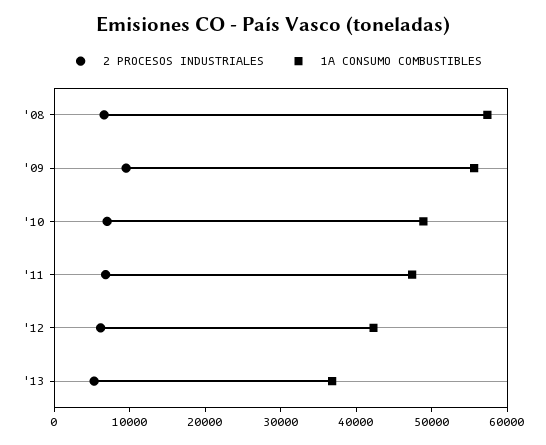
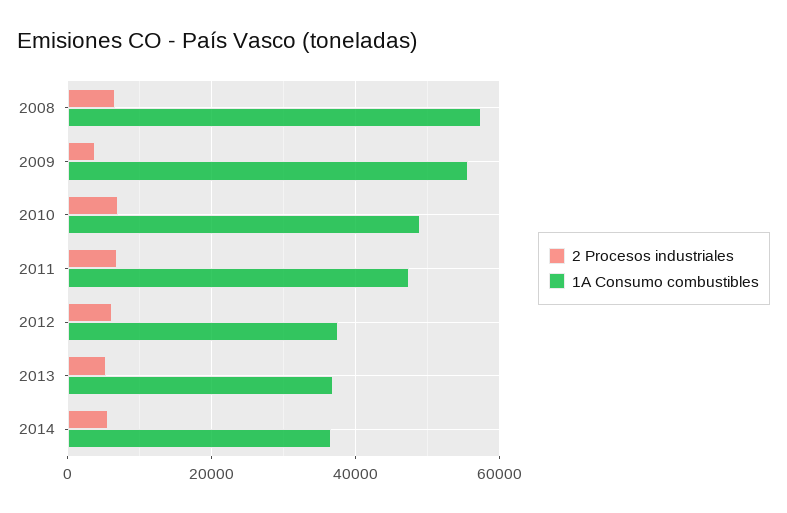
2 PROCESOS INDUSTRIALES, '09: 10000 -> 4000
1A CONSUMO COMBUSTIBLES, '12: 42000 -> 38000
2 PROCESOS INDUSTRIALES, 2014: none -> 6000
1A CONSUMO COMBUSTIBLES, 2014: none -> 36000

